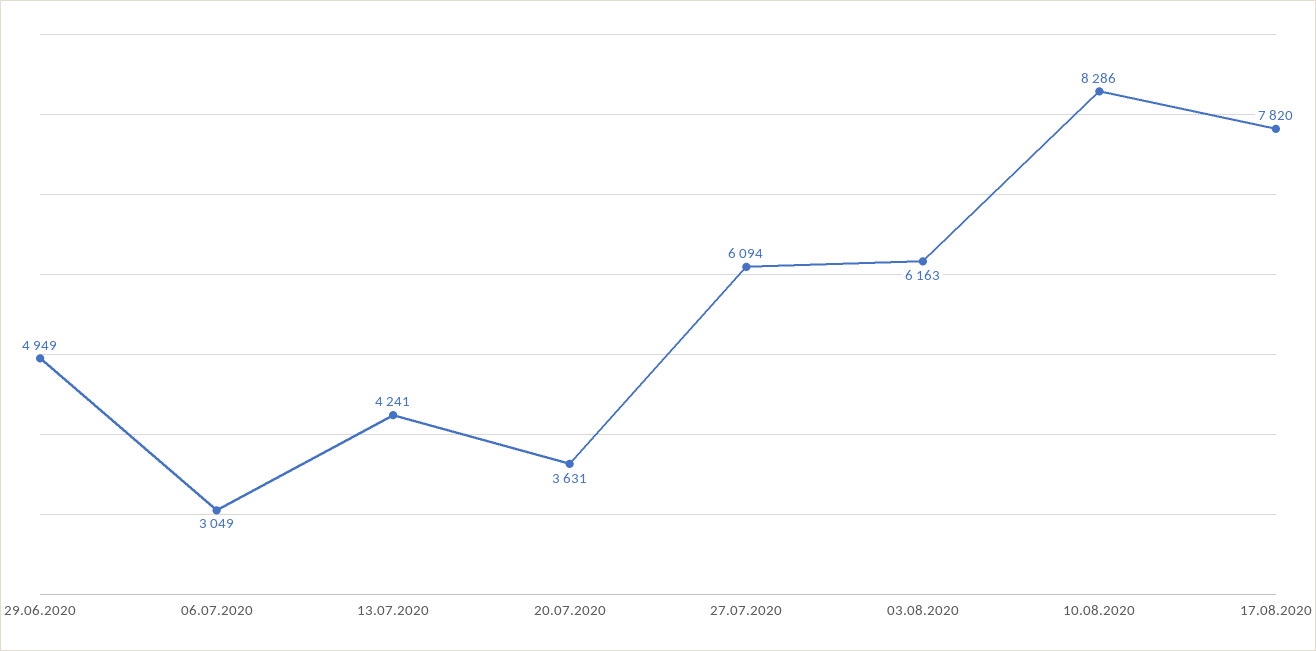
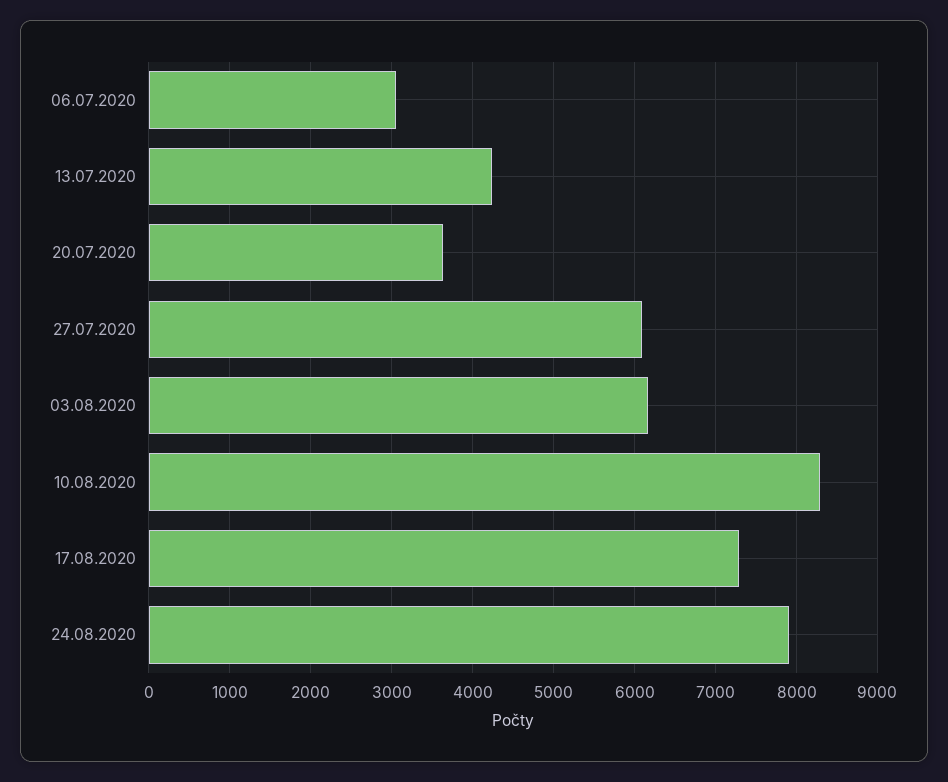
29.06.2020: 4949 -> none
17.08.2020: 7820 -> 7300
24.08.2020: none -> 7900

